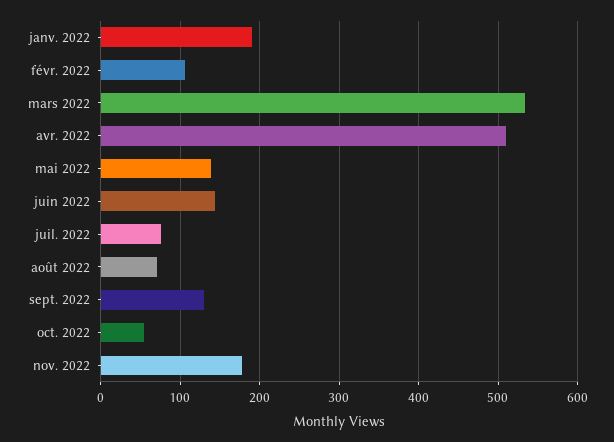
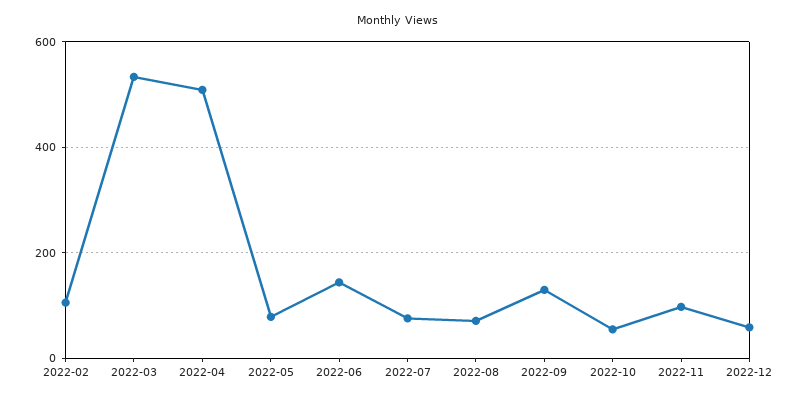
janv. 2022: 190 -> none
mai 2022: 140 -> 80
nov. 2022: 180 -> 100
2022-12: none -> 60

